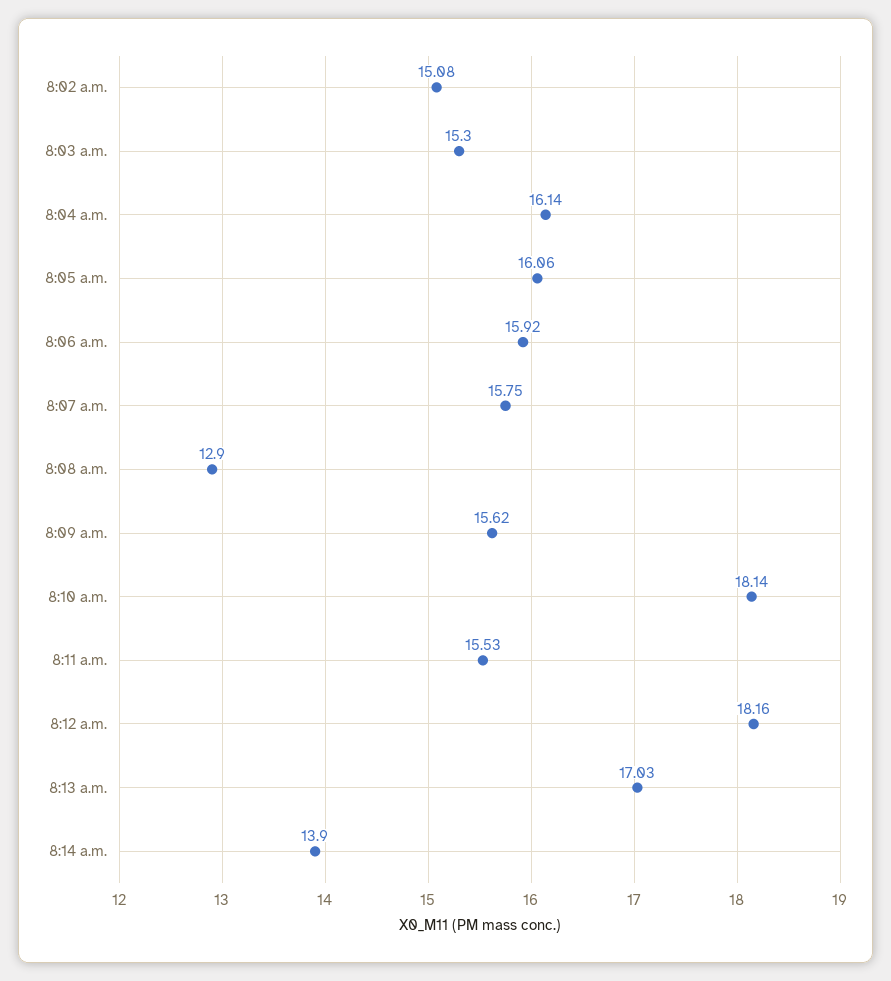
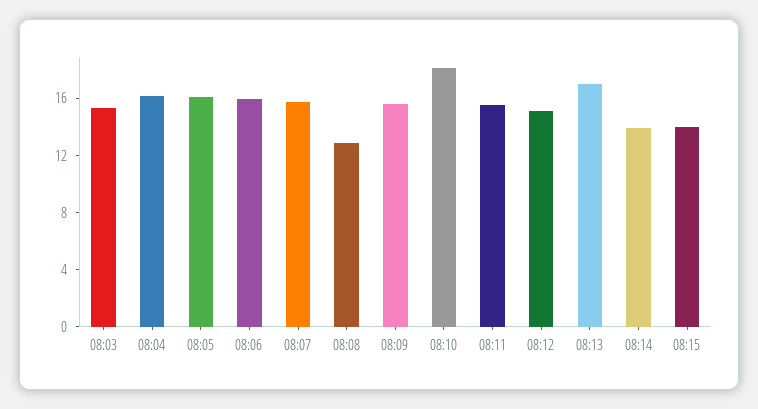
8:02 a.m.: 15.08 -> none
8:12 a.m.: 18.16 -> 15
08:15: none -> 14

